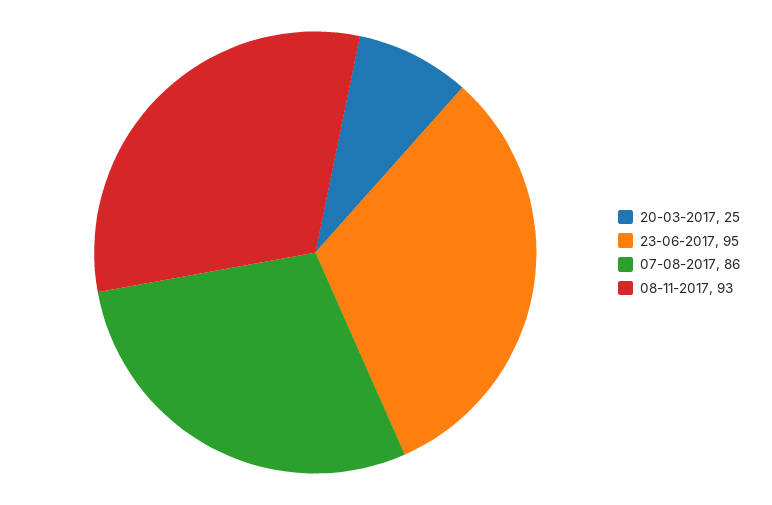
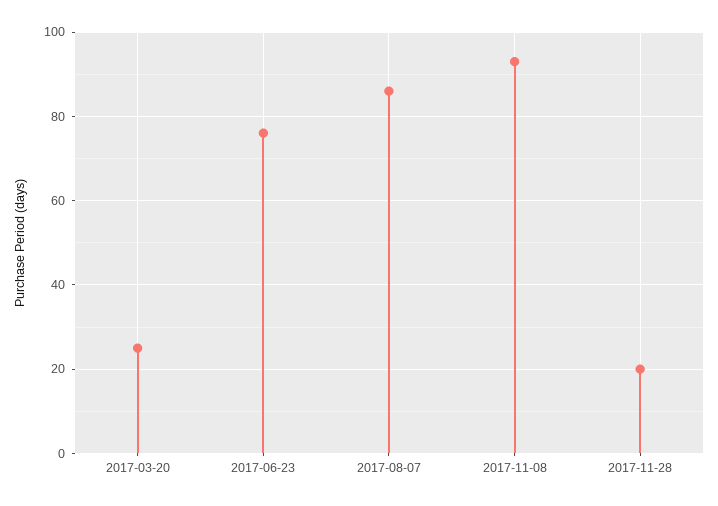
23-06-2017: 95 -> 75
2017-11-28: none -> 20

